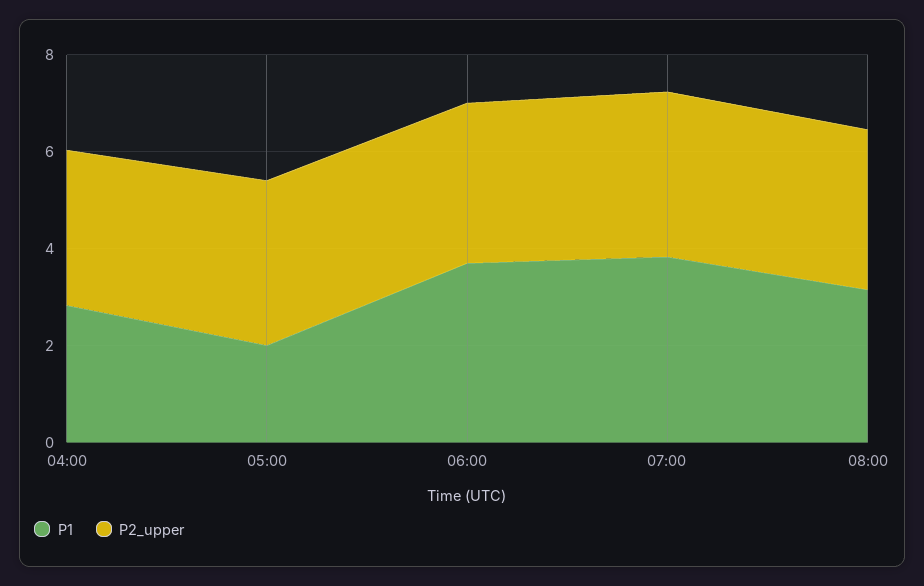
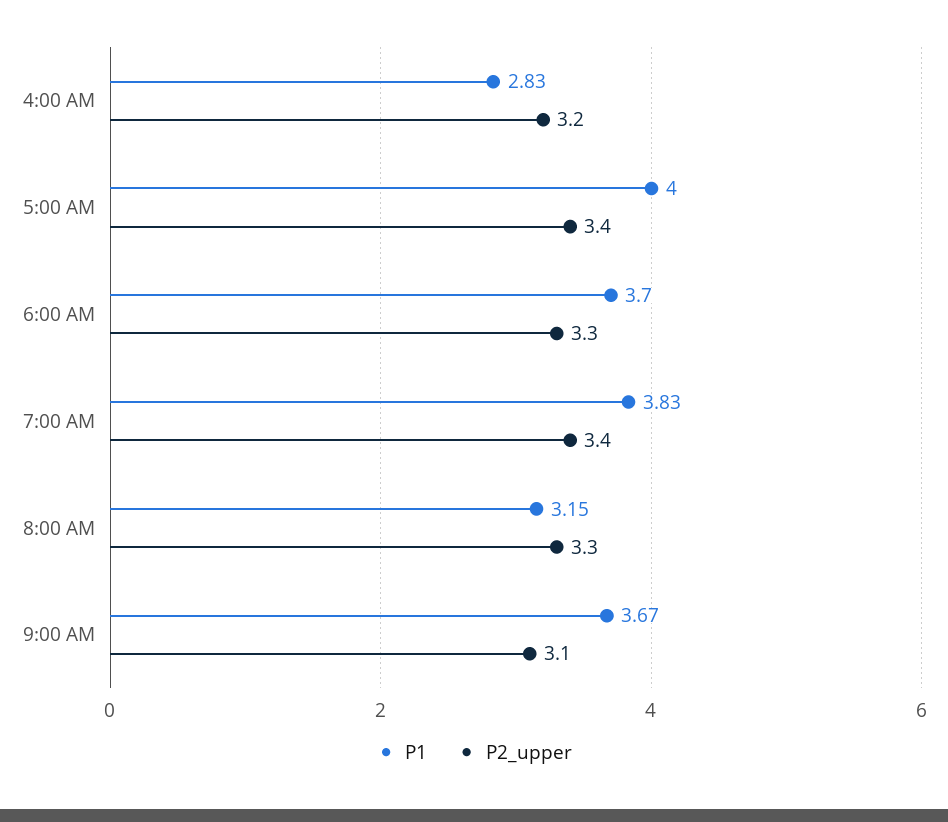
P1, 05:00: 2 -> 4
P1, 9:00 AM: none -> 3.67
P2_upper, 9:00 AM: none -> 3.1

